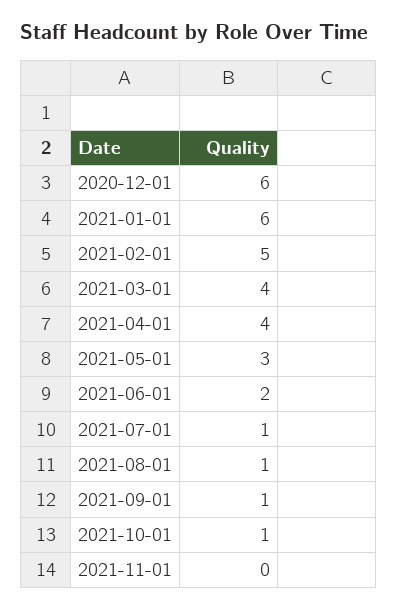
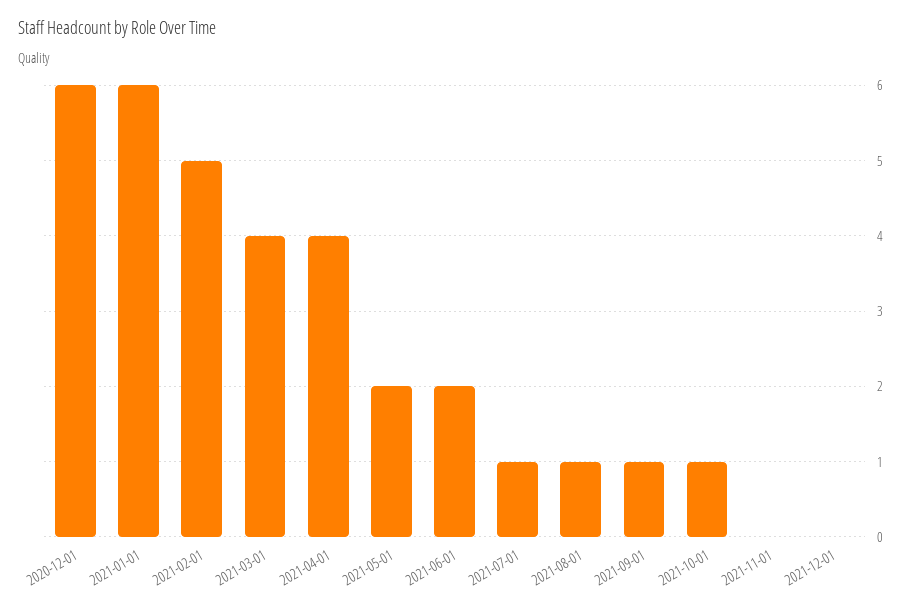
2021-05-01: 3 -> 2
2021-12-01: none -> 0

